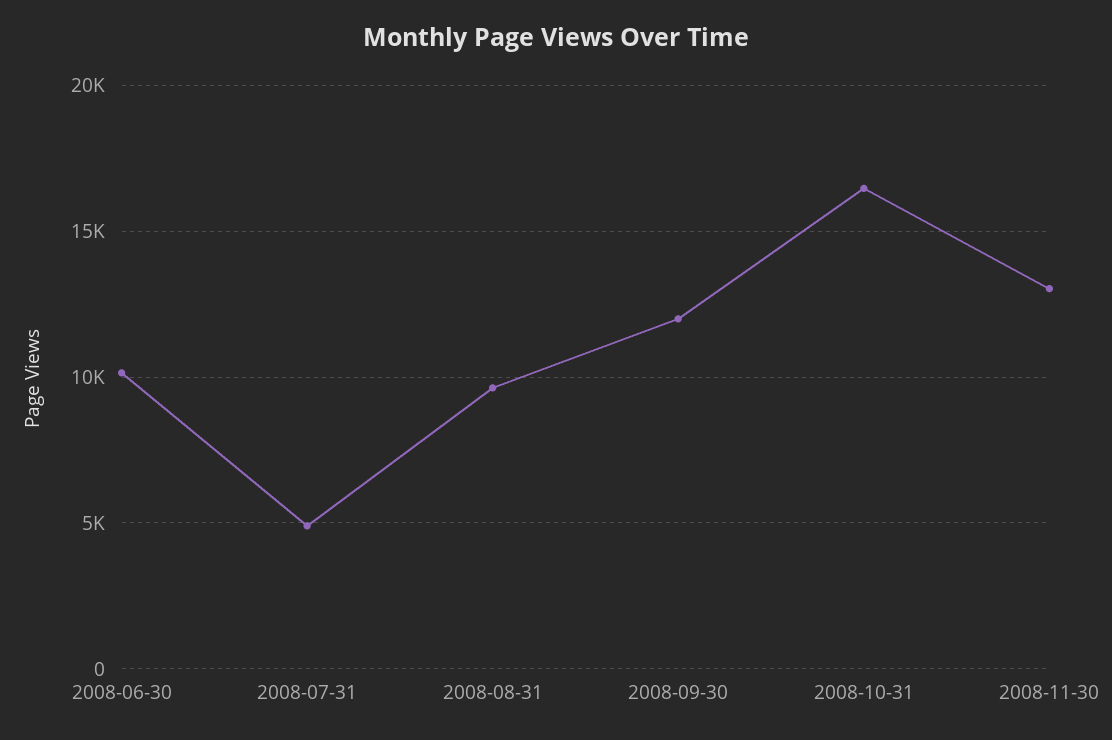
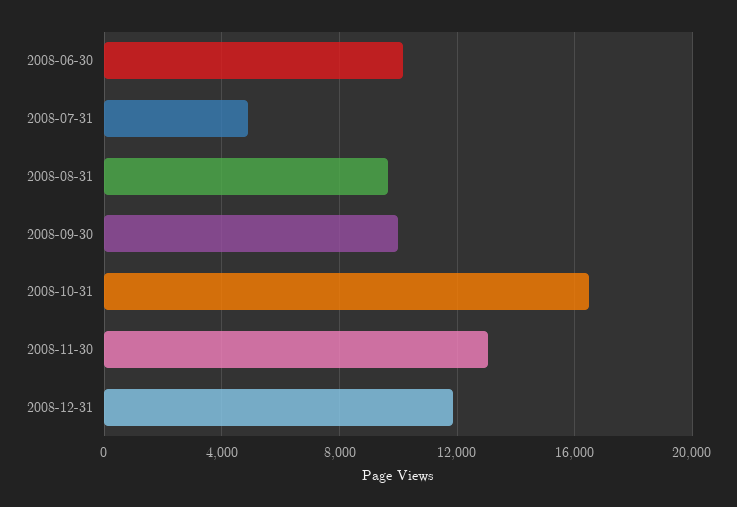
2008-09-30: 12000 -> 10000
2008-12-31: none -> 12000

